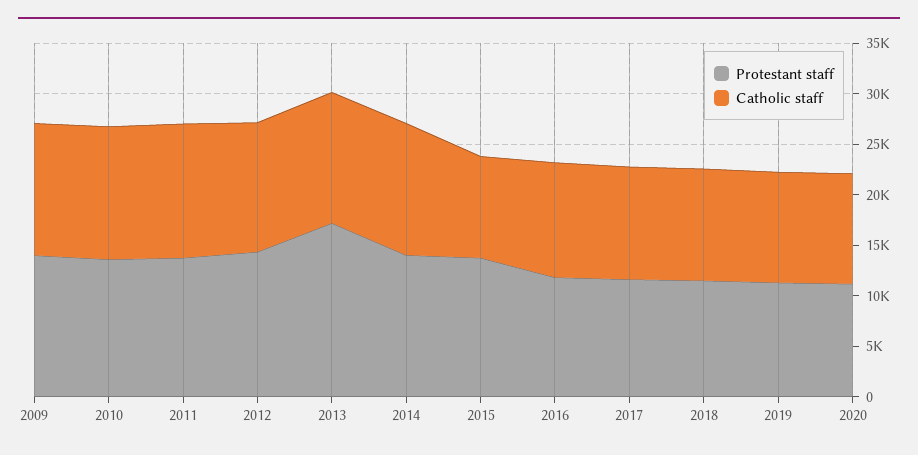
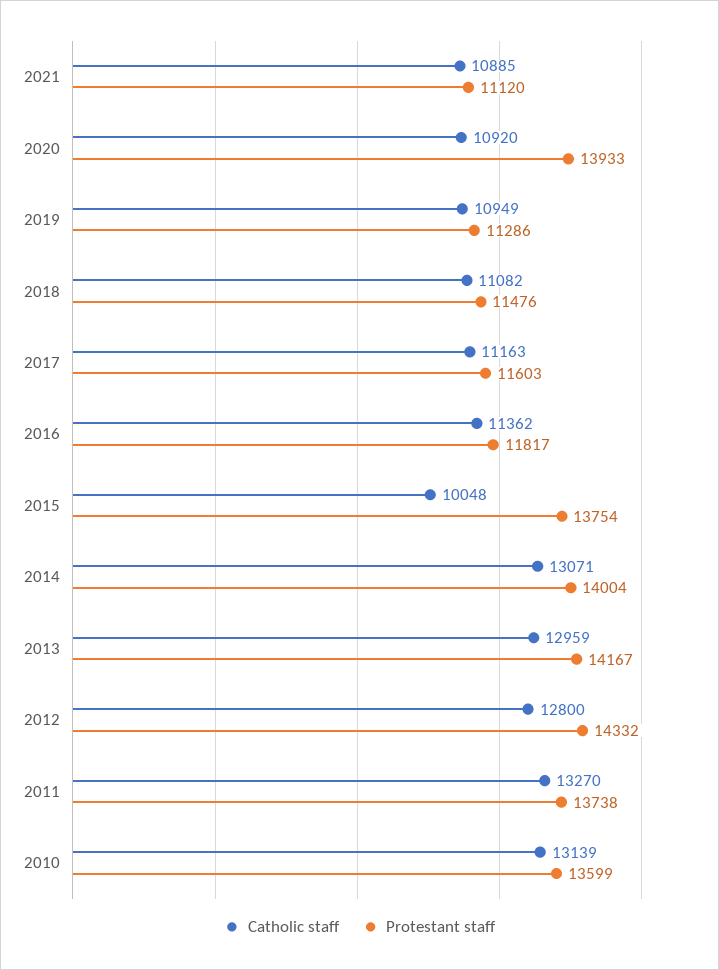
Protestant staff, 2009: 14000 -> none
Catholic staff, 2009: 13000 -> none
Protestant staff, 2013: 17000 -> 14167
Protestant staff, 2020: 11000 -> 13933
Catholic staff, 2021: none -> 10885
Protestant staff, 2021: none -> 11120

